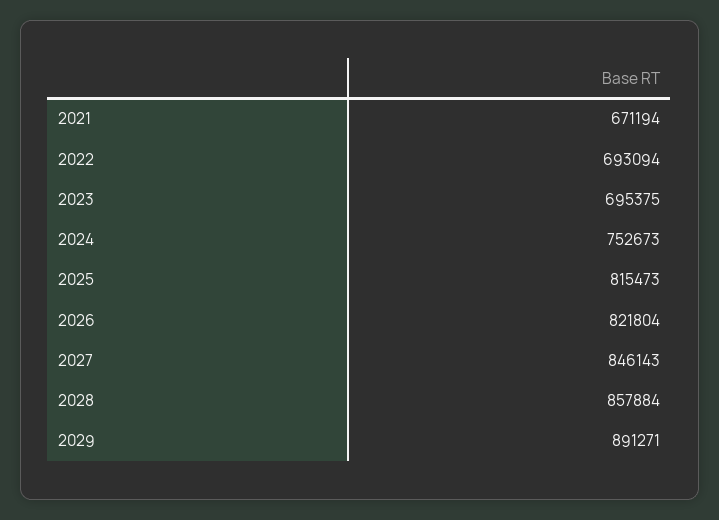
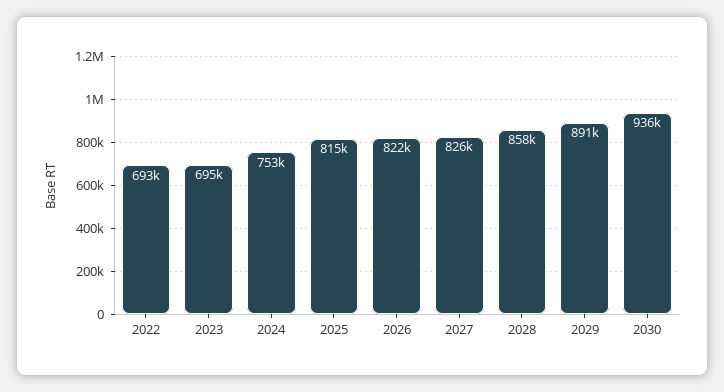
2021: 671194 -> none
2027: 846143 -> 826000
2030: none -> 936000

